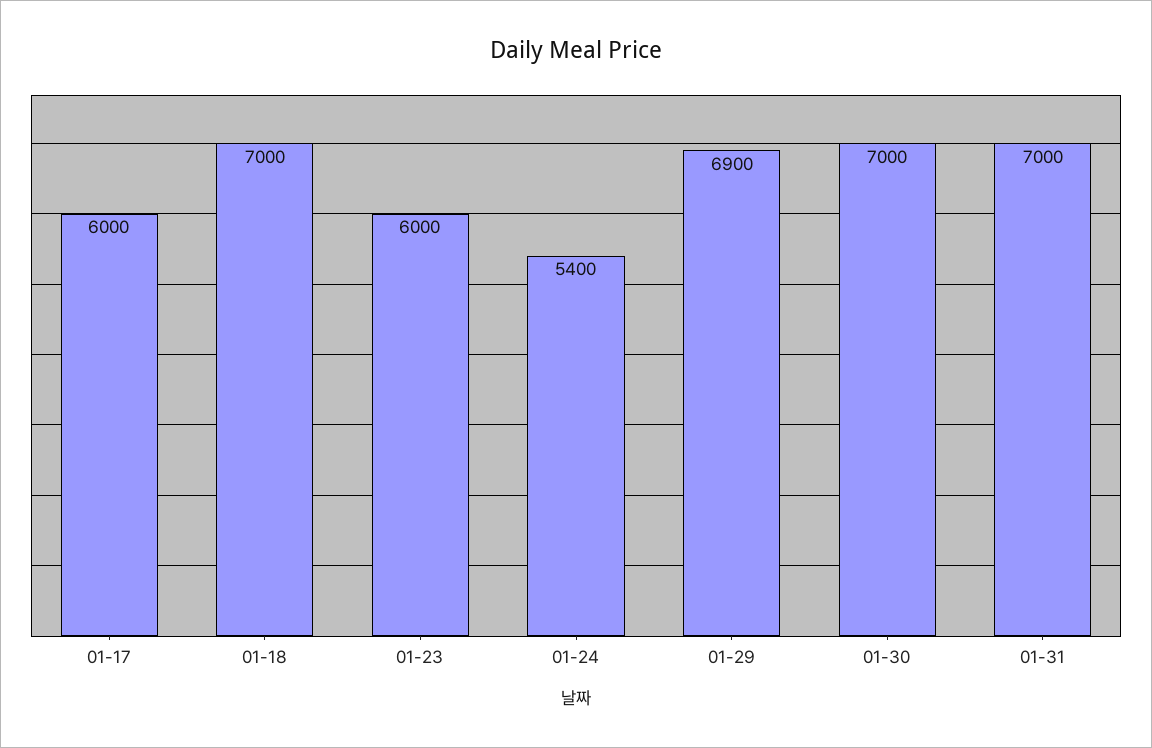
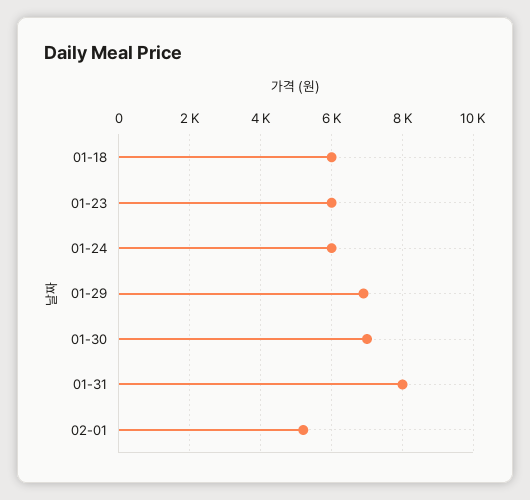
01-17: 6000 -> none
01-18: 7000 -> 6000
01-24: 5400 -> 6000
01-31: 7000 -> 8000
02-01: none -> 5200

